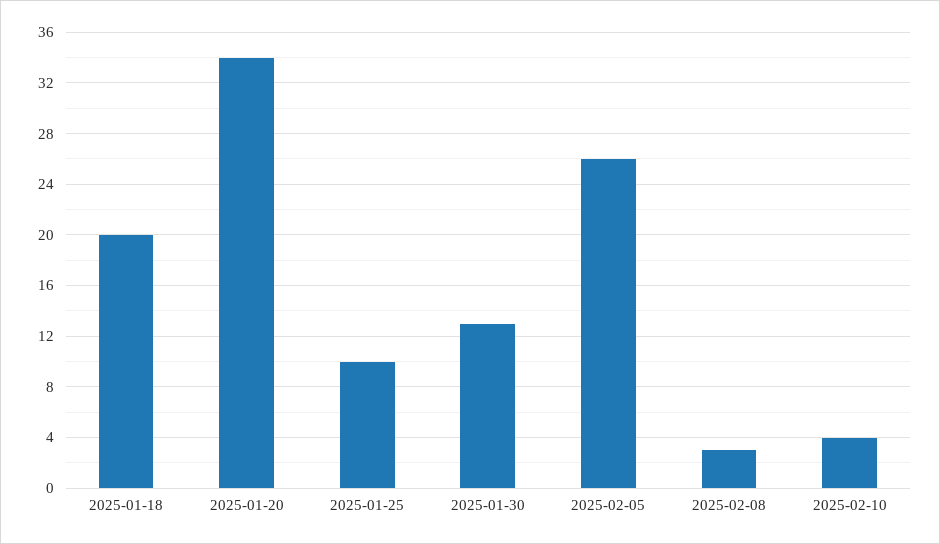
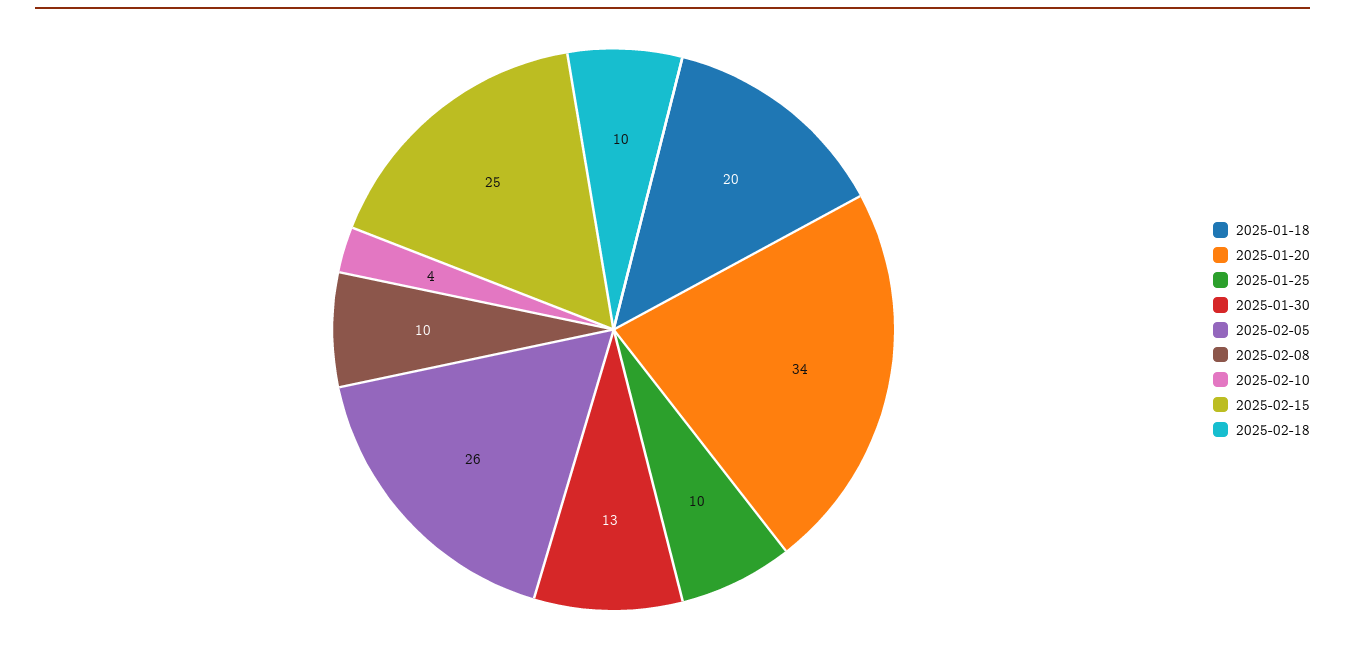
2025-02-08: 3 -> 10
2025-02-15: none -> 25
2025-02-18: none -> 10

